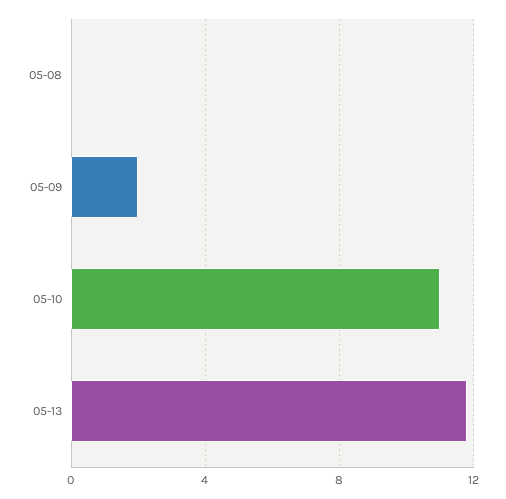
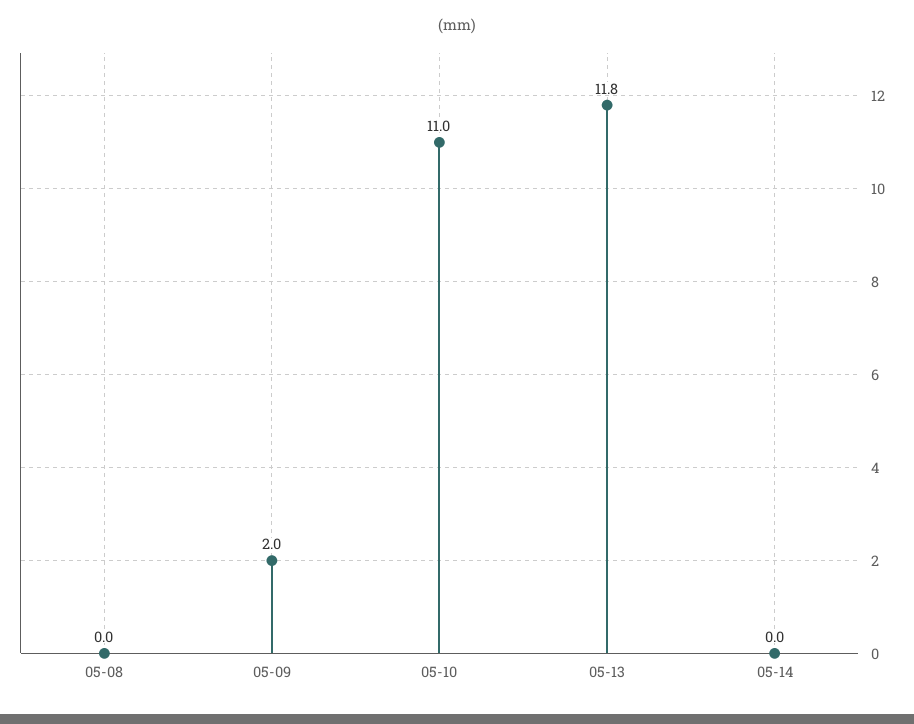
05-14: none -> 0

